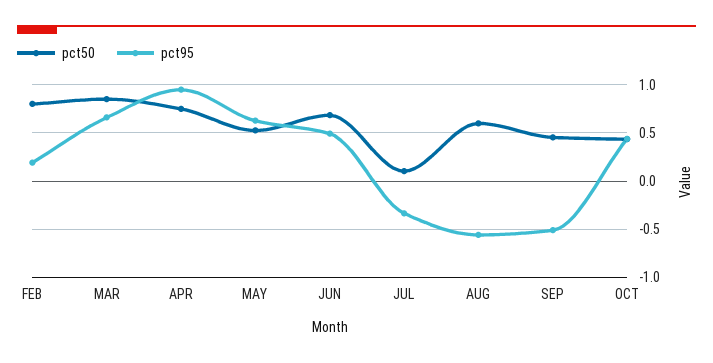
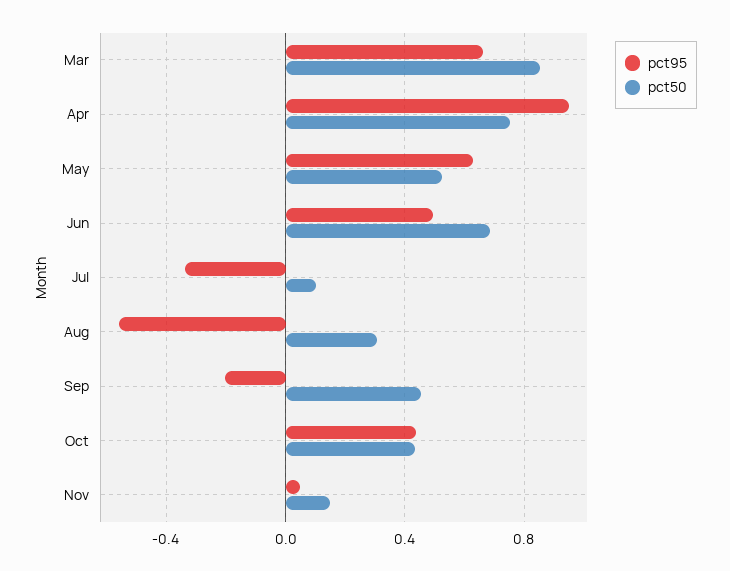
pct50, FEB: 0.8 -> none
pct95, FEB: 0.2 -> none
pct50, AUG: 0.6 -> 0.3
pct95, SEP: -0.5 -> -0.2
pct95, Nov: none -> 0.05
pct50, Nov: none -> 0.15

